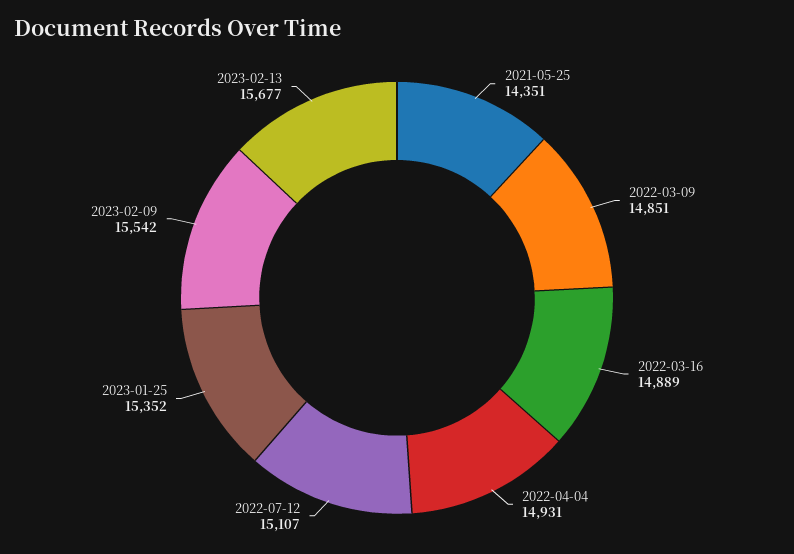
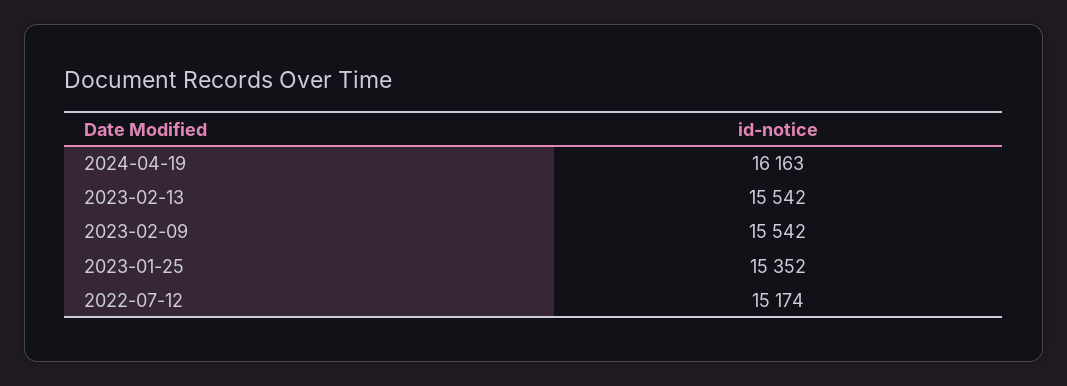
2021-05-25: 14351 -> none
2022-03-09: 14851 -> none
2022-03-16: 14889 -> none
2022-04-04: 14931 -> none
2022-07-12: 15107 -> 15174
2023-02-13: 15677 -> 15542
2024-04-19: none -> 16163

